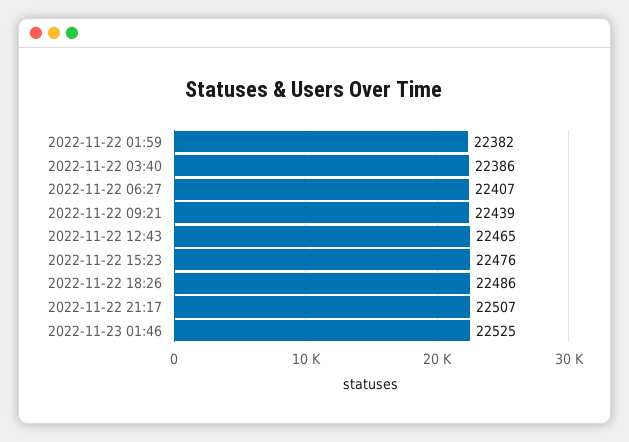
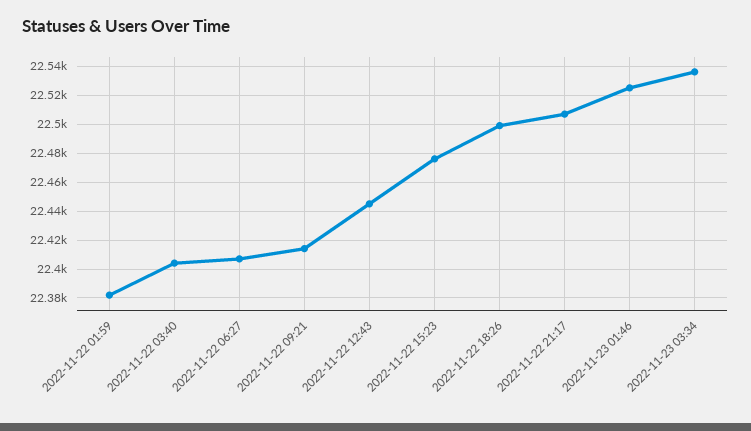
2022-11-22 03:40: 22386 -> 22405
2022-11-22 09:21: 22439 -> 22415
2022-11-22 12:43: 22465 -> 22445
2022-11-22 18:26: 22486 -> 22500
2022-11-23 03:34: none -> 22535

